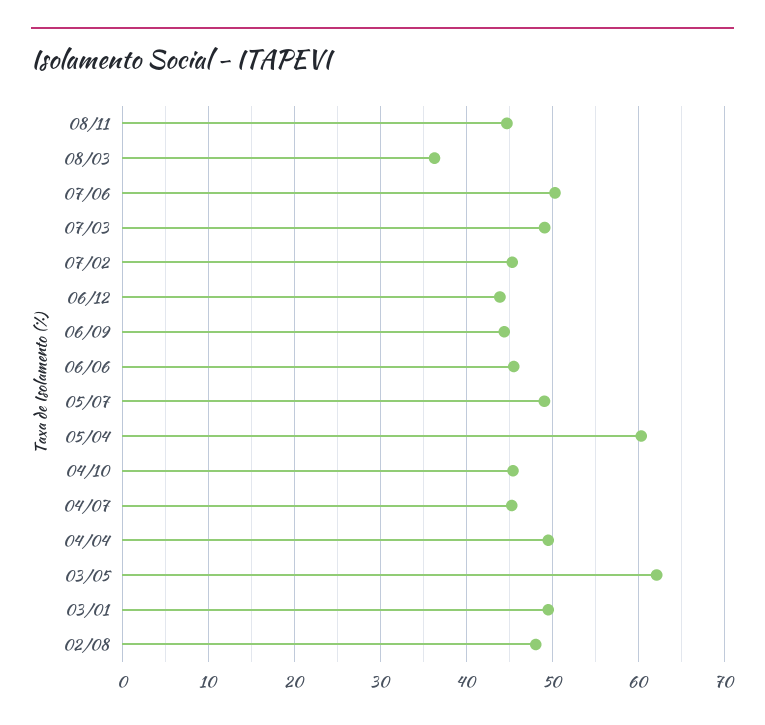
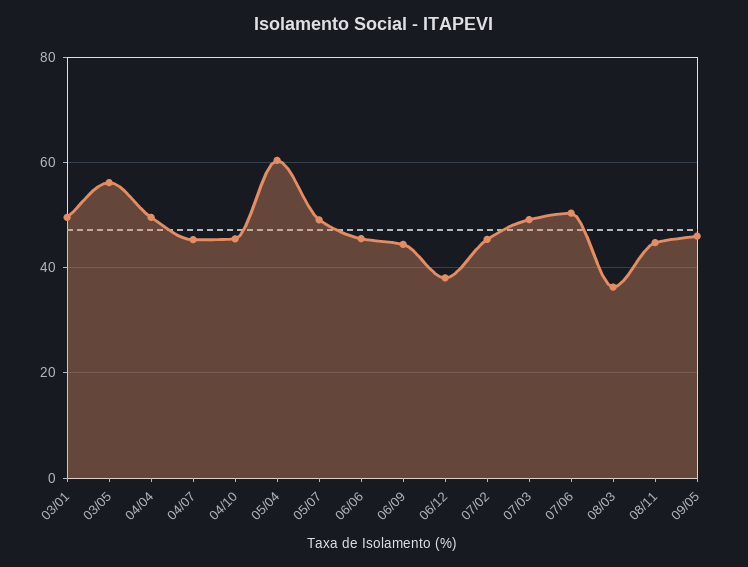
06/12: 44 -> 38
03/05: 62 -> 56
02/08: 48 -> none
09/05: none -> 46

